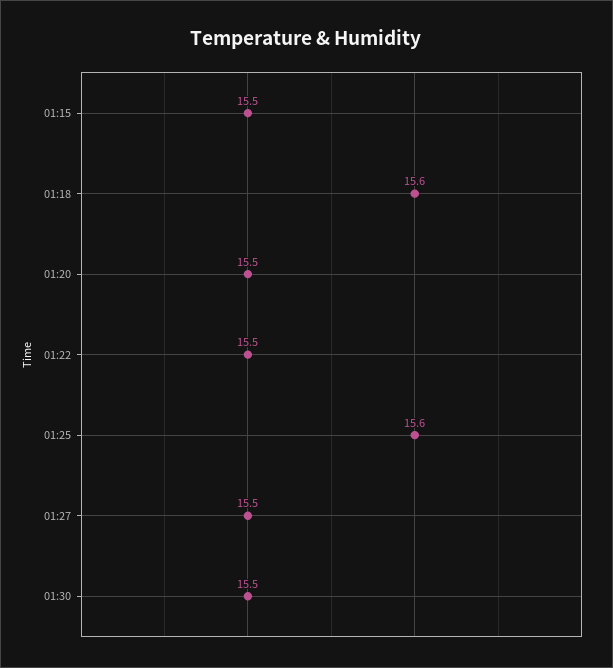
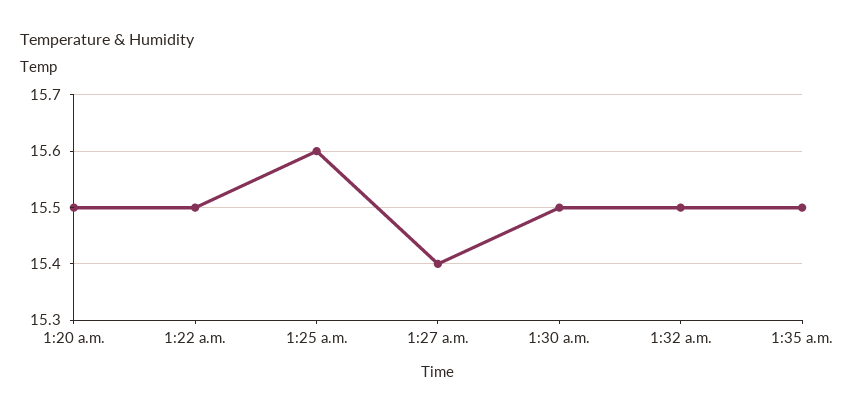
01:15: 15.5 -> none
01:18: 15.6 -> none
01:27: 15.5 -> 15.4
1:32 a.m.: none -> 15.5
1:35 a.m.: none -> 15.5

